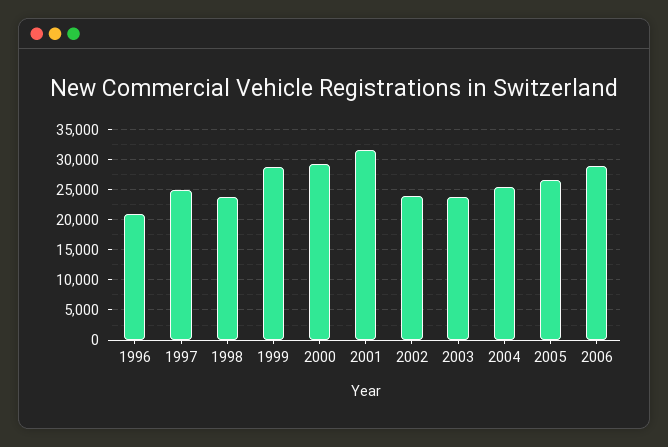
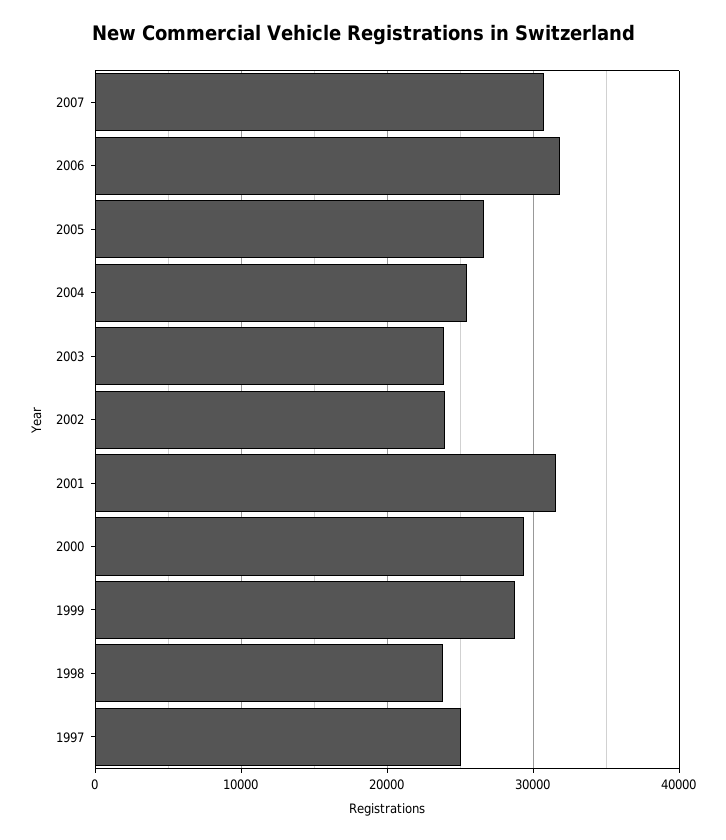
1996: 21000 -> none
2006: 29000 -> 32000
2007: none -> 31000

